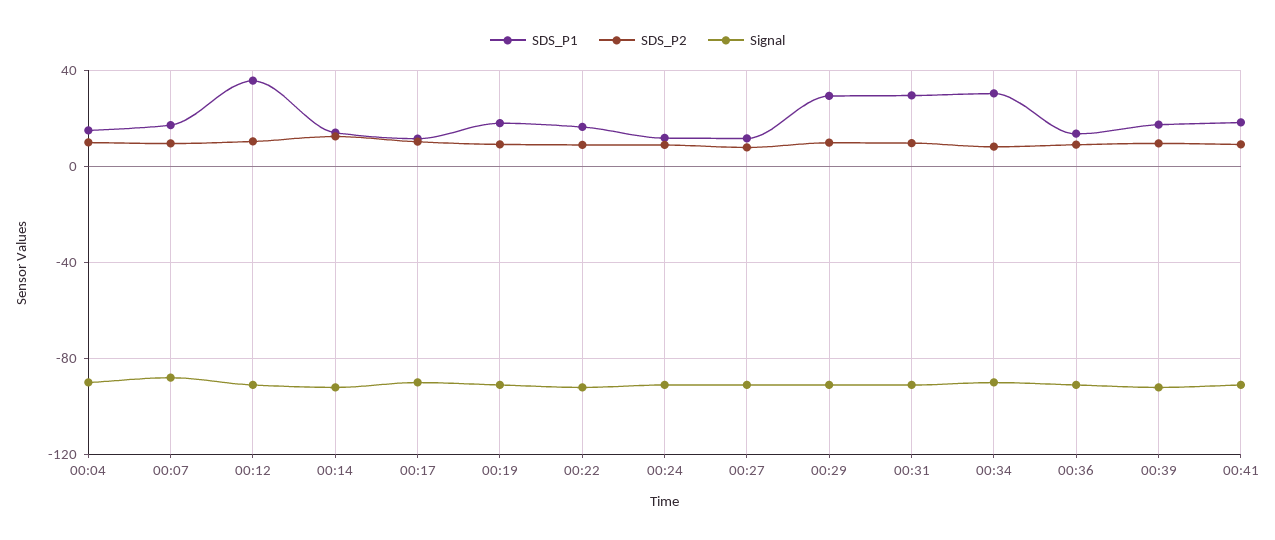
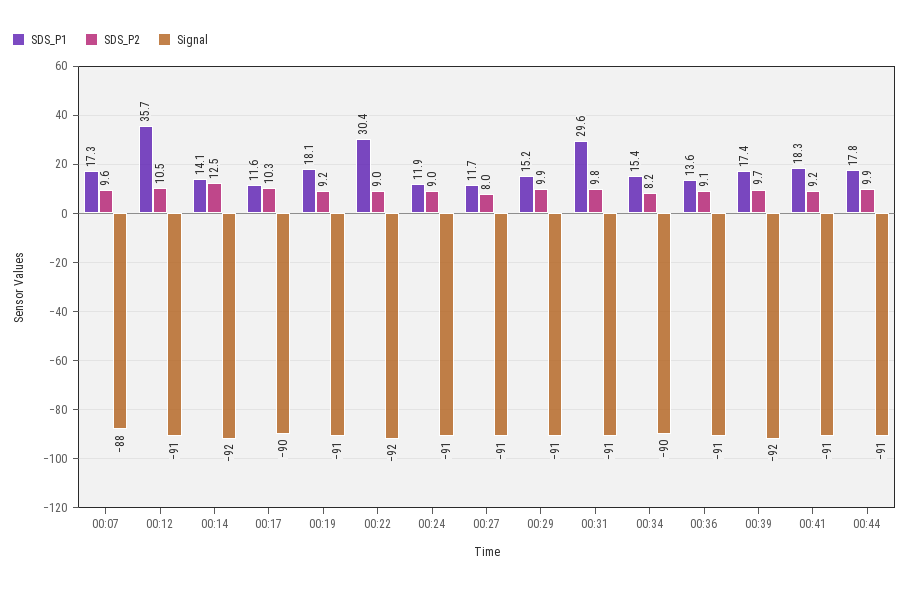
SDS_P1, 00:04: 15 -> none
SDS_P2, 00:04: 10 -> none
Signal, 00:04: -90 -> none
SDS_P1, 00:22: 15 -> 30.4
SDS_P1, 00:29: 30 -> 15.2
SDS_P1, 00:34: 30 -> 15.4
SDS_P1, 00:44: none -> 17.8
SDS_P2, 00:44: none -> 9.9
Signal, 00:44: none -> -91

